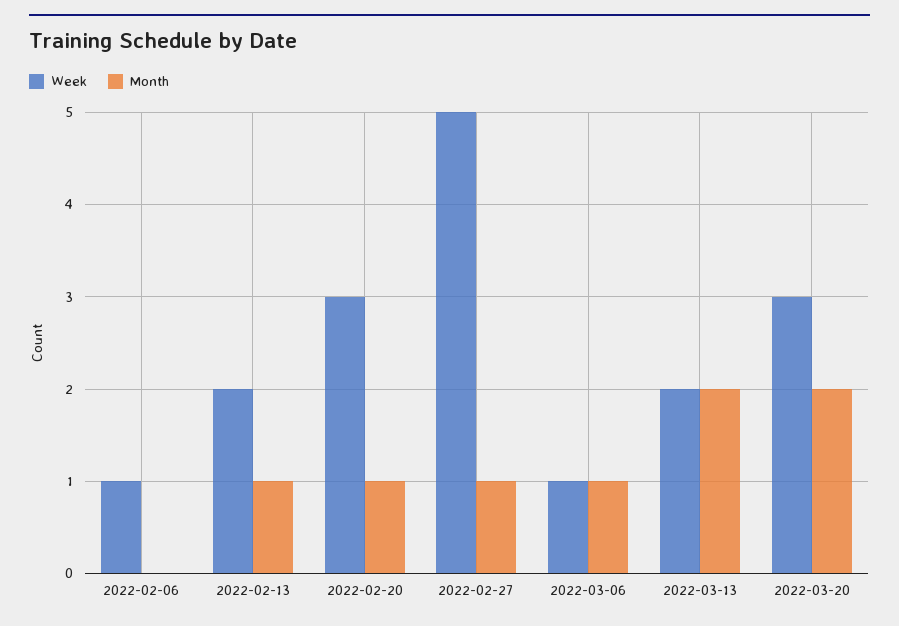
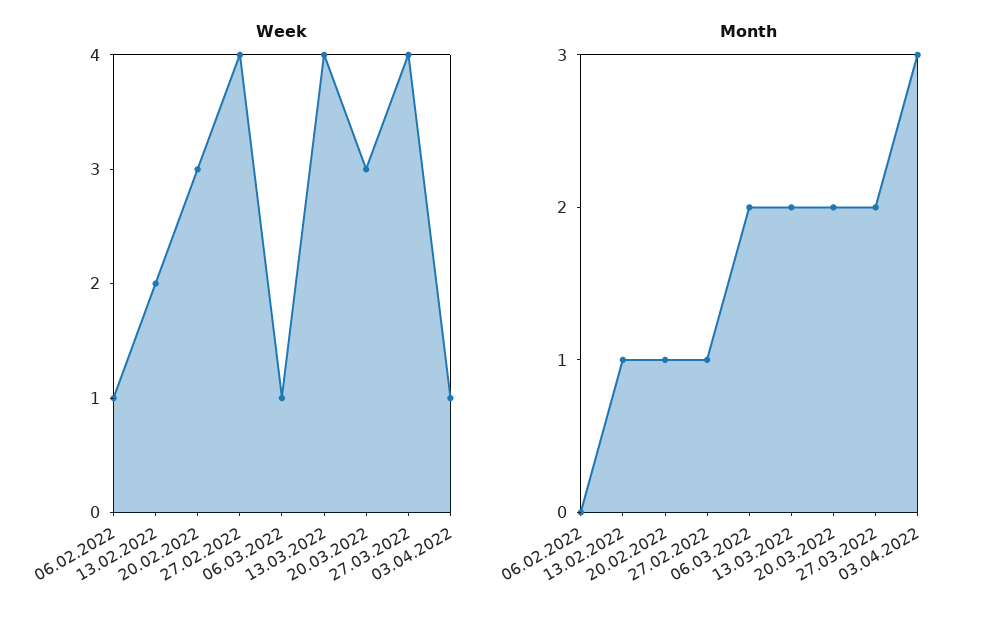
Week, 2022-02-27: 5 -> 4
Month, 2022-03-06: 1 -> 2
Week, 2022-03-13: 2 -> 4
Week, 27.03.2022: none -> 4
Week, 03.04.2022: none -> 1
Month, 27.03.2022: none -> 2
Month, 03.04.2022: none -> 3

